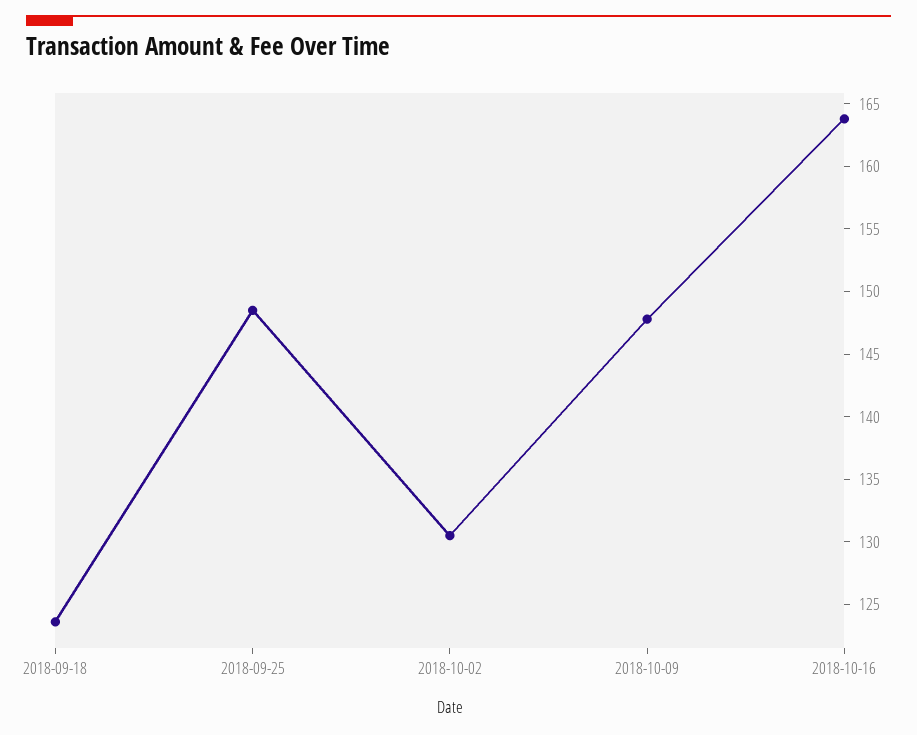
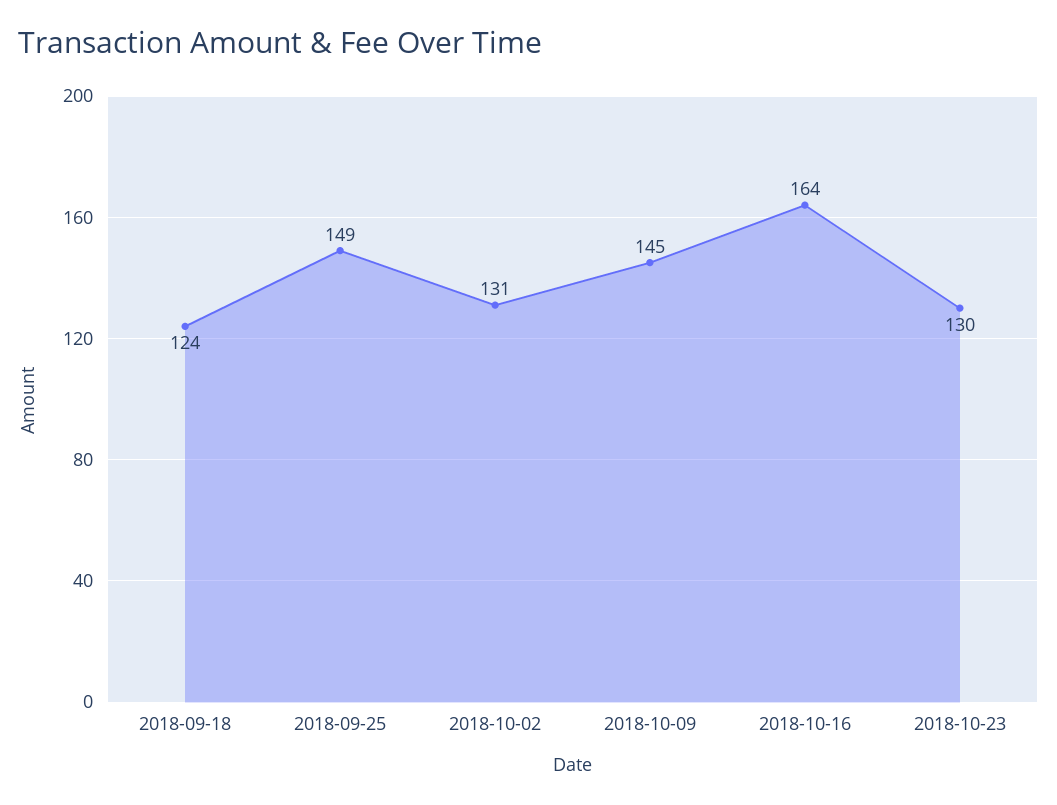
2018-10-09: 148 -> 145
2018-10-23: none -> 130

